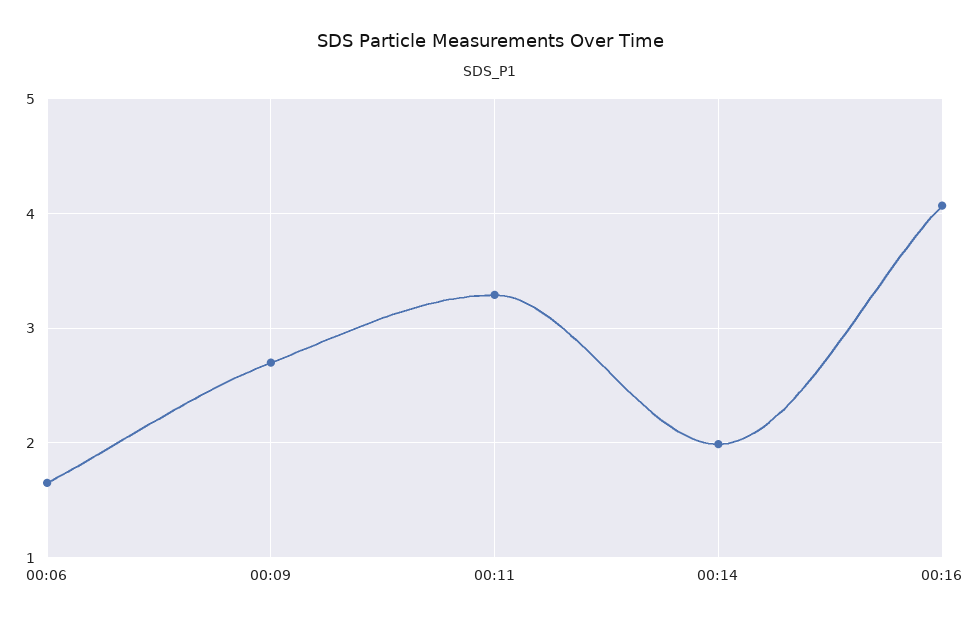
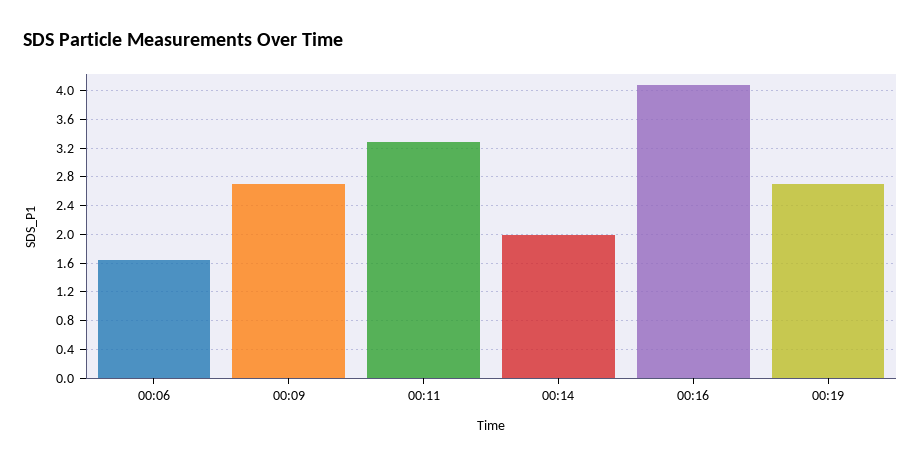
00:19: none -> 2.7

